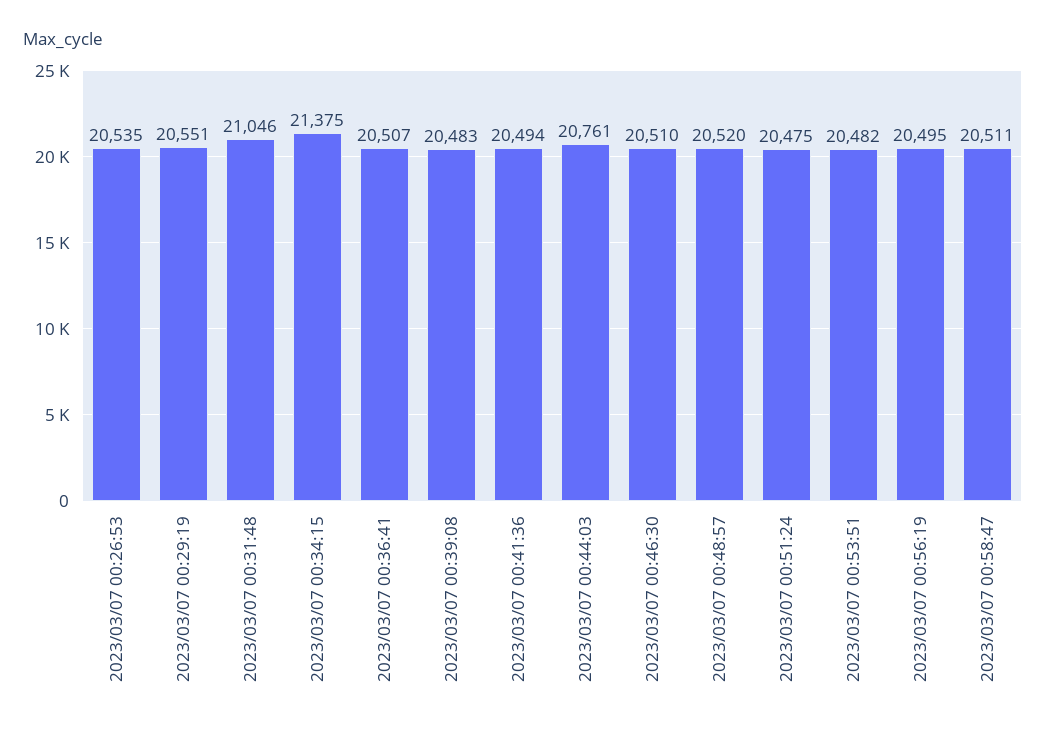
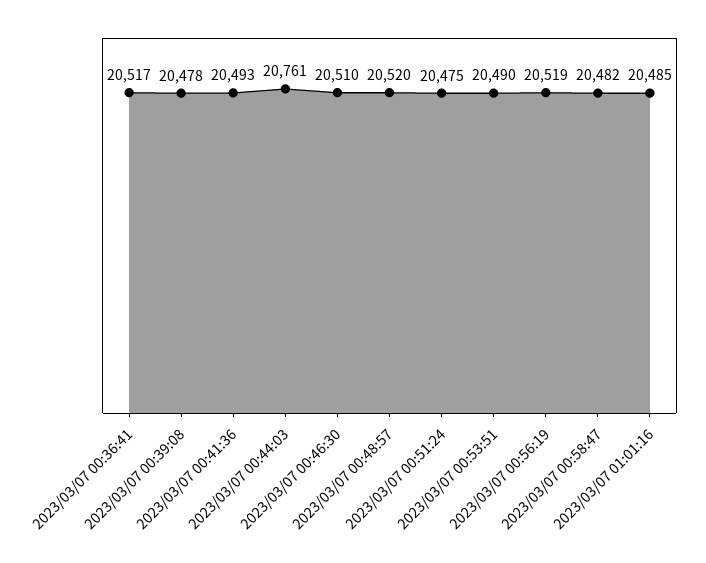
2023/03/07 00:26:53: 20535 -> none
2023/03/07 00:29:19: 20551 -> none
2023/03/07 00:31:48: 21046 -> none
2023/03/07 00:34:15: 21375 -> none
2023/03/07 00:36:41: 20507 -> 20517
2023/03/07 00:39:08: 20483 -> 20478
2023/03/07 00:41:36: 20494 -> 20493
2023/03/07 00:53:51: 20482 -> 20490
2023/03/07 00:56:19: 20495 -> 20519
2023/03/07 00:58:47: 20511 -> 20482
2023/03/07 01:01:16: none -> 20485

